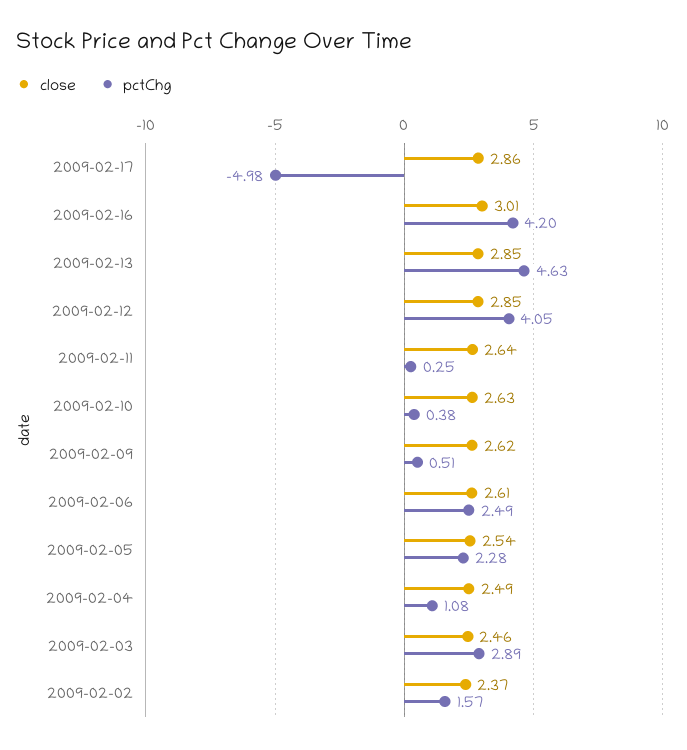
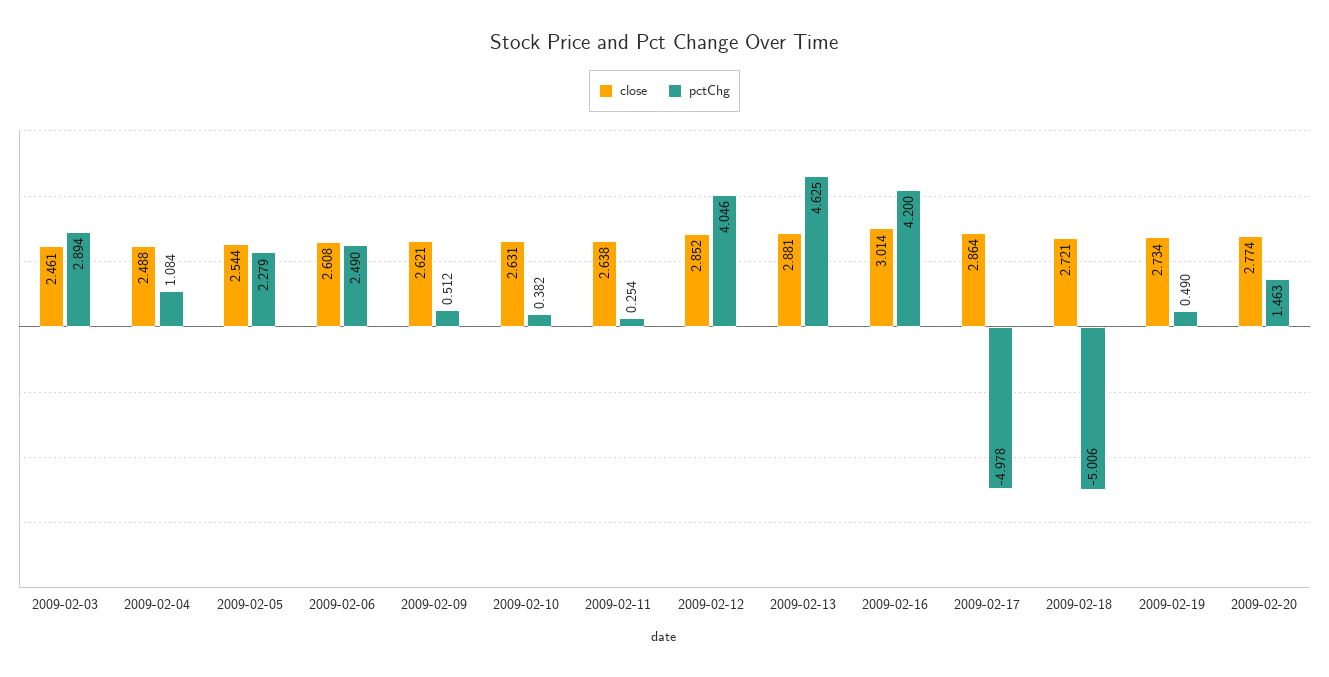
close, 2009-02-13: 2.85 -> 2.881
close, 2009-02-02: 2.37 -> none
pctChg, 2009-02-02: 1.57 -> none
close, 2009-02-18: none -> 2.721
pctChg, 2009-02-18: none -> -5.006
close, 2009-02-19: none -> 2.734
pctChg, 2009-02-19: none -> 0.49
close, 2009-02-20: none -> 2.774
pctChg, 2009-02-20: none -> 1.463

